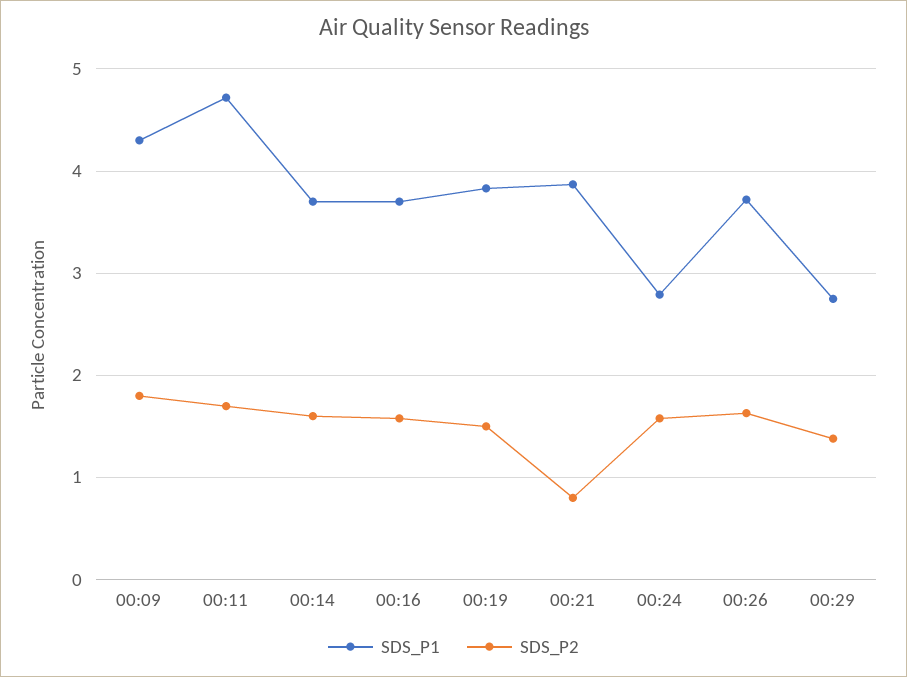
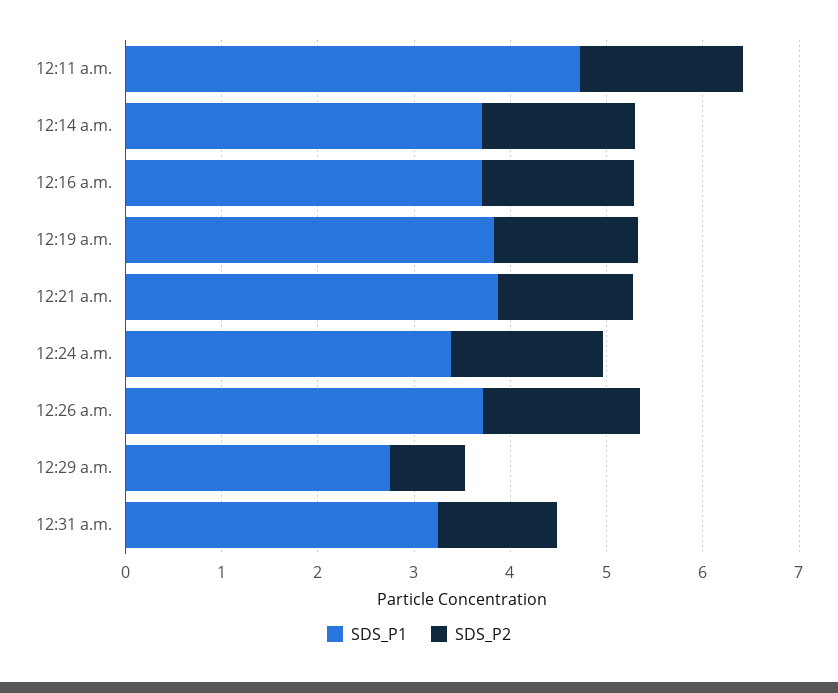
SDS_P1, 00:09: 4.3 -> none
SDS_P2, 00:09: 1.8 -> none
SDS_P2, 00:21: 0.8 -> 1.4
SDS_P1, 00:24: 2.8 -> 3.4
SDS_P2, 00:29: 1.4 -> 0.8
SDS_P1, 12:31 a.m.: none -> 3.2
SDS_P2, 12:31 a.m.: none -> 1.2

